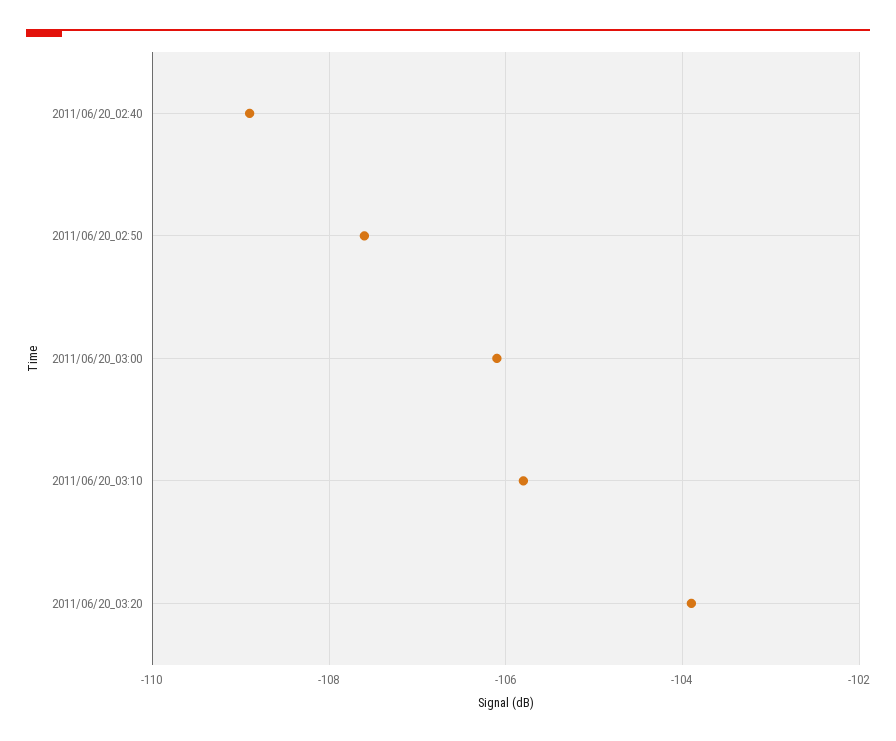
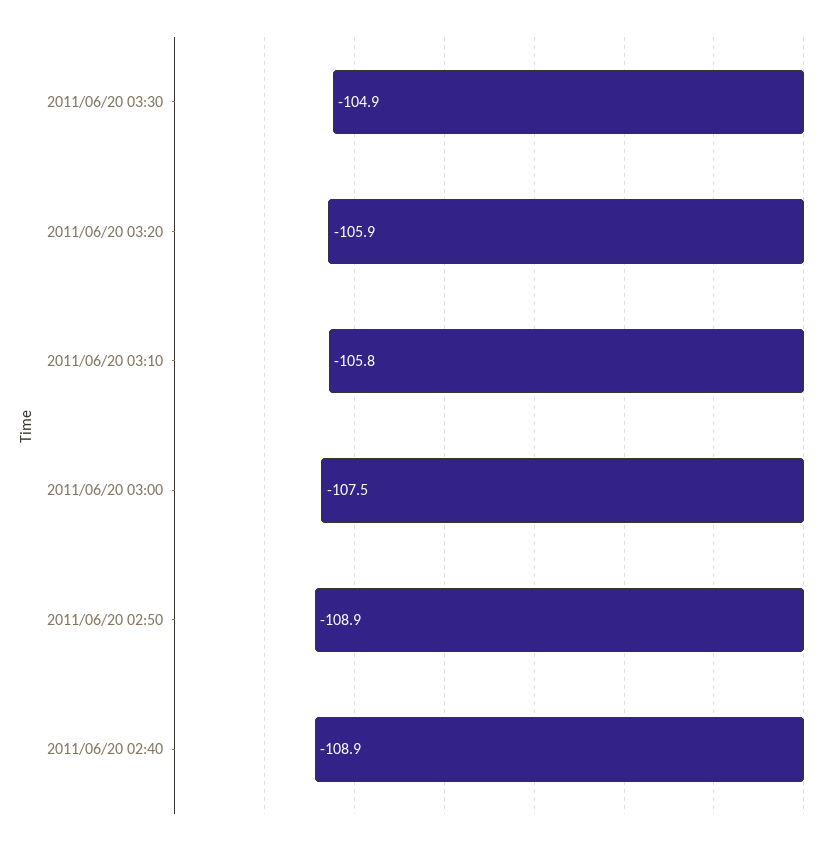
2011/06/20_02:50: -107.5 -> -108.9
2011/06/20_03:00: -106 -> -107.5
2011/06/20_03:20: -104 -> -105.9
2011/06/20 03:30: none -> -104.9

